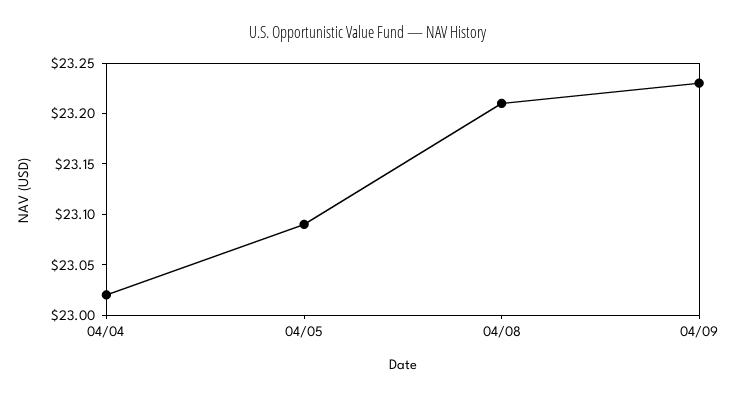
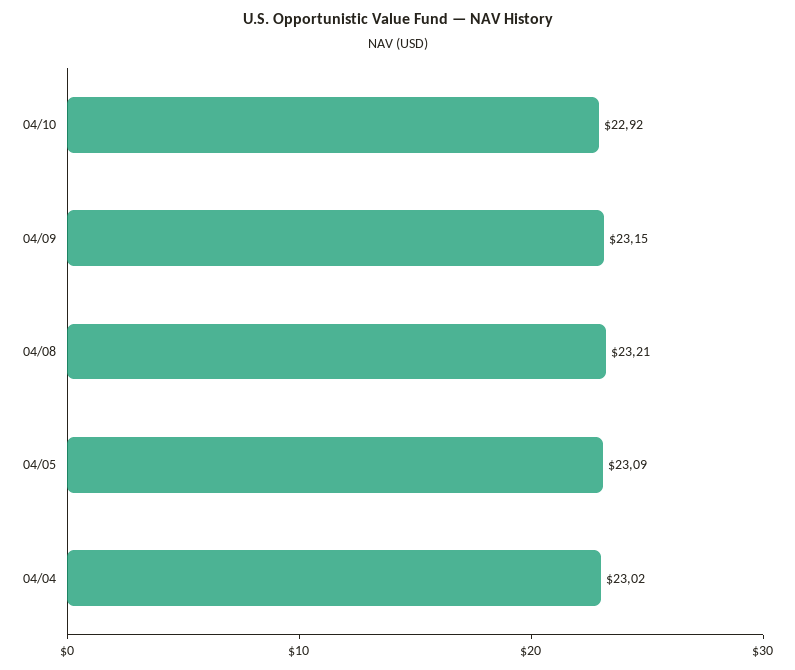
04/09: 23.23 -> 23.15
04/10: none -> 22.92

